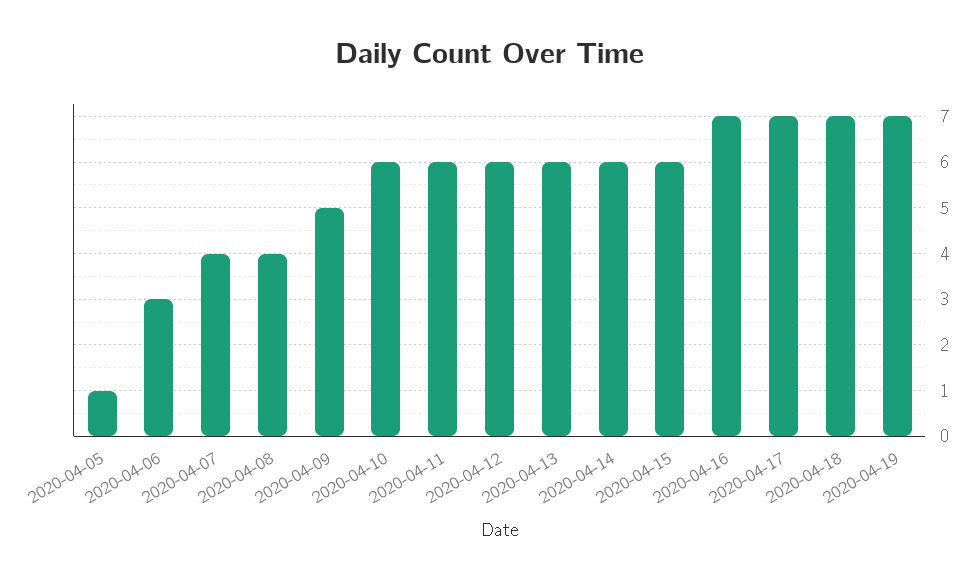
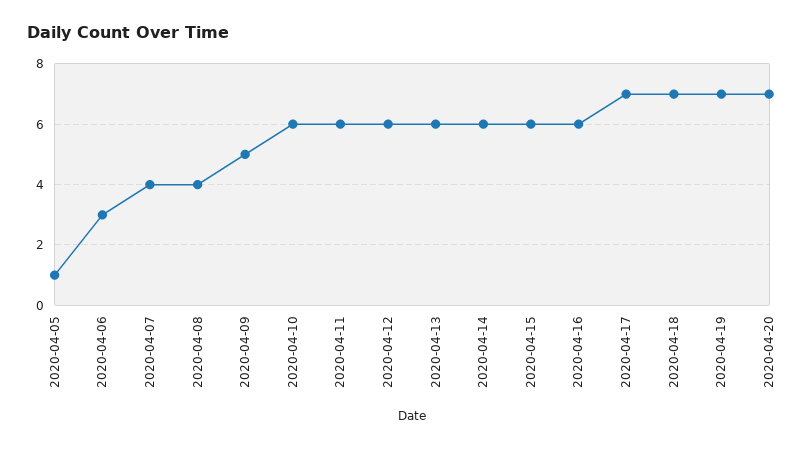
2020-04-16: 7 -> 6
2020-04-20: none -> 7

